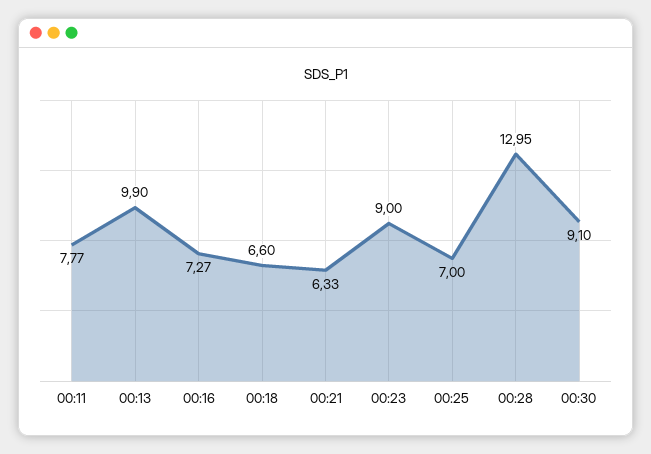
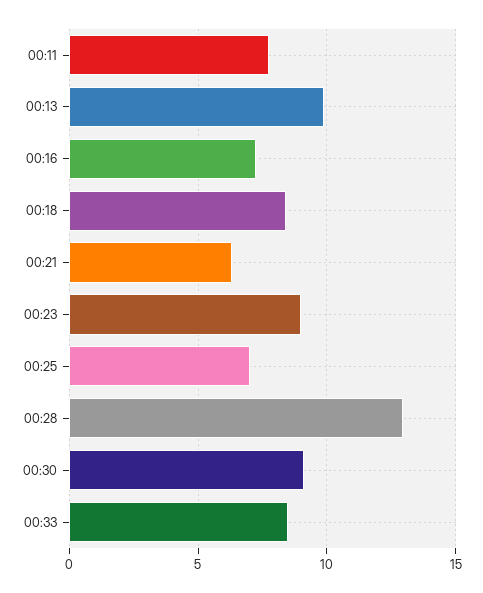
00:18: 6.6 -> 8.5
00:33: none -> 8.5

